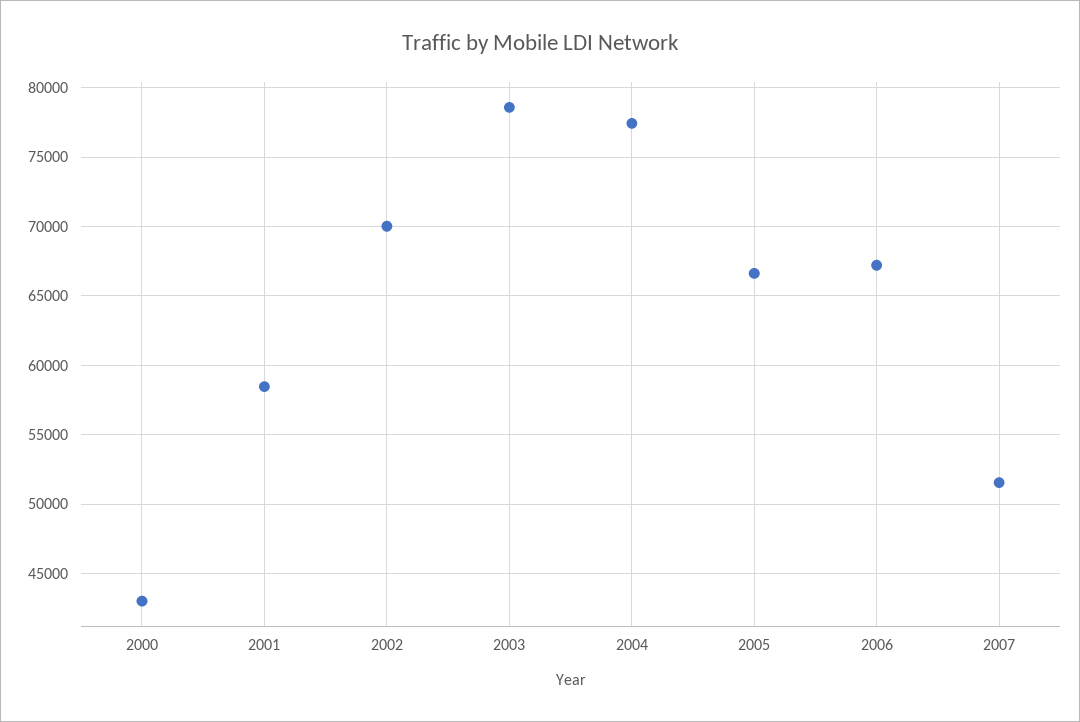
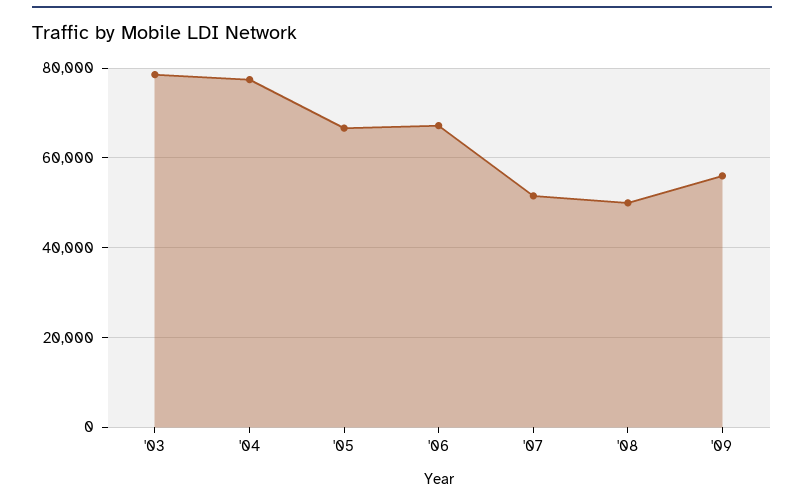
2000: 43000 -> none
2001: 58500 -> none
2002: 70000 -> none
'08: none -> 50000
'09: none -> 56000

